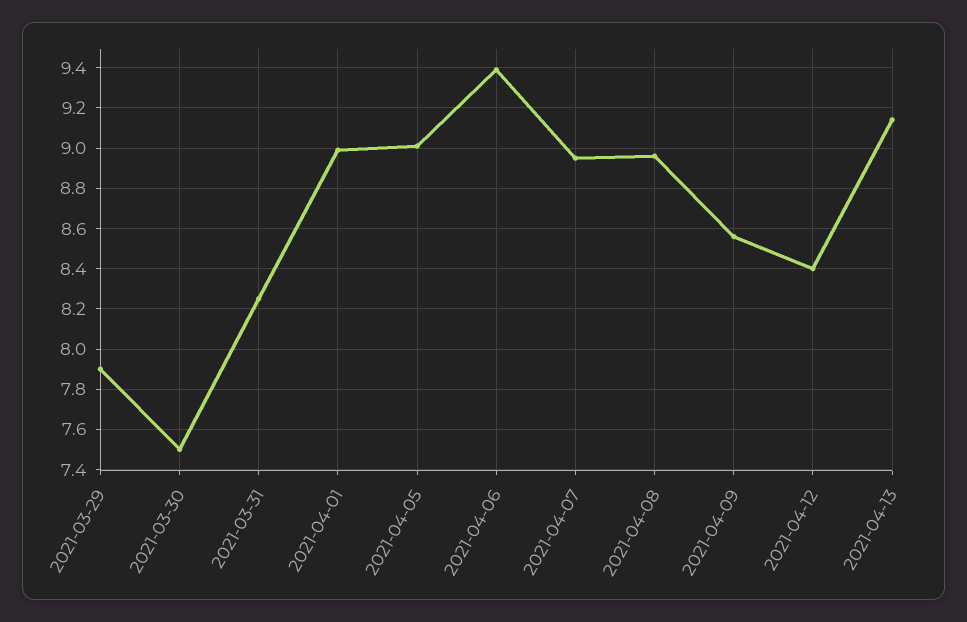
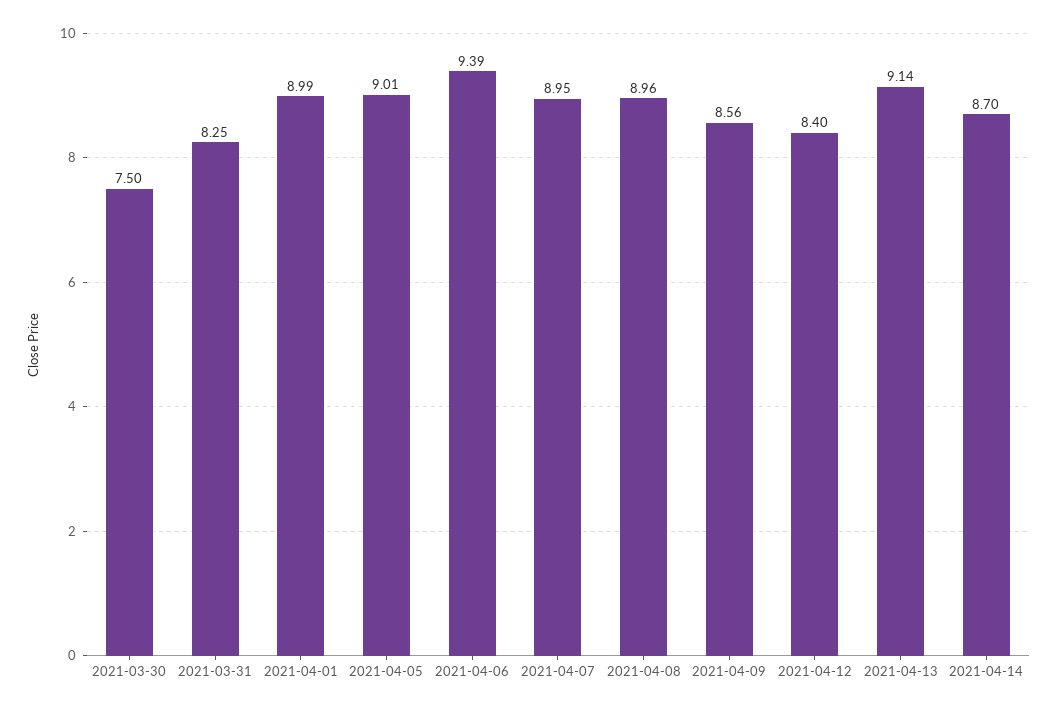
2021-03-29: 7.9 -> none
2021-04-14: none -> 8.7

